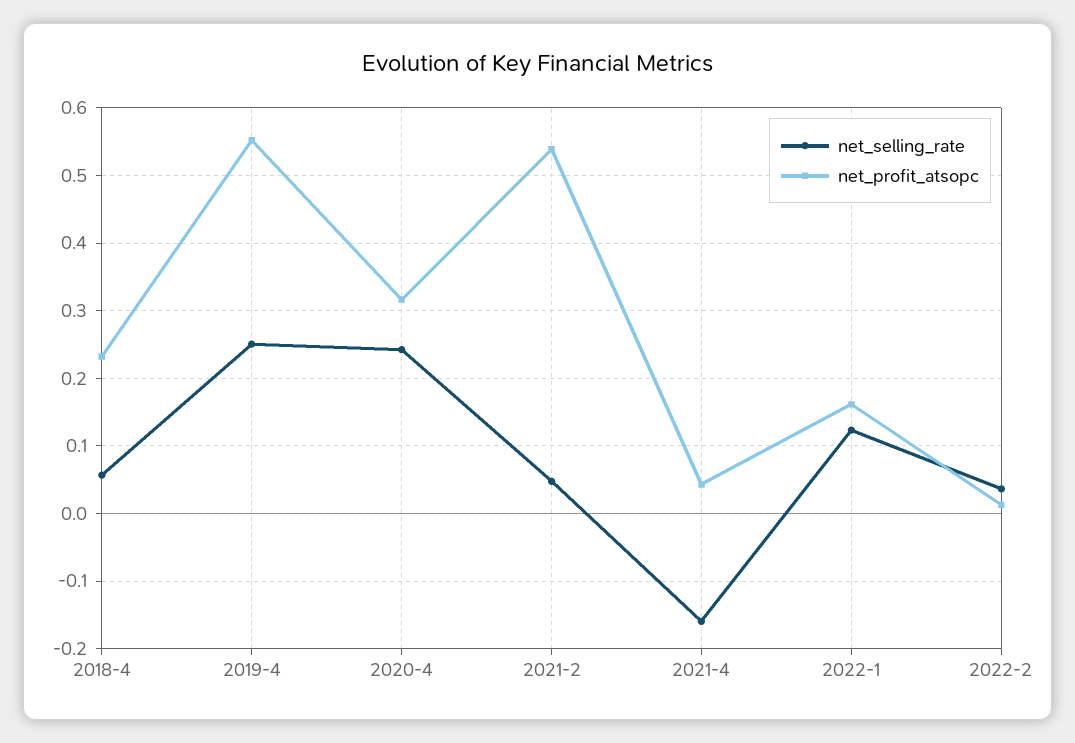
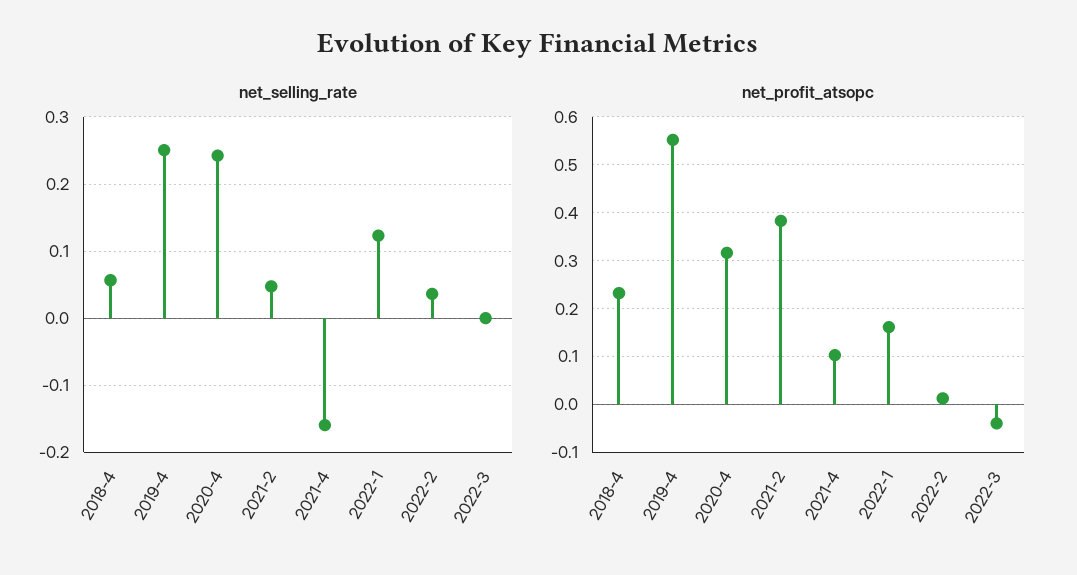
net_profit_atsopc, 2021-2: 0.54 -> 0.38
net_profit_atsopc, 2021-4: 0.04 -> 0.1
net_selling_rate, 2022-3: none -> 0
net_profit_atsopc, 2022-3: none -> -0.04

